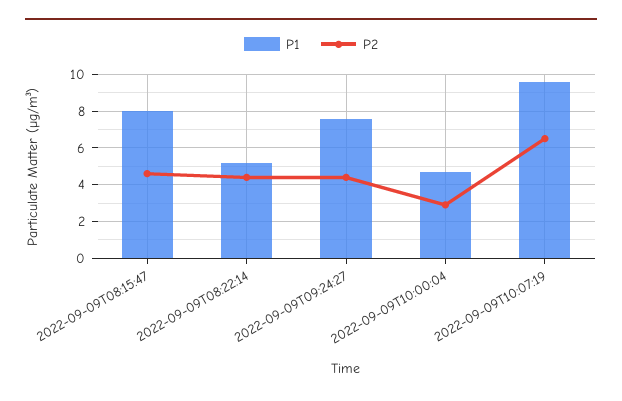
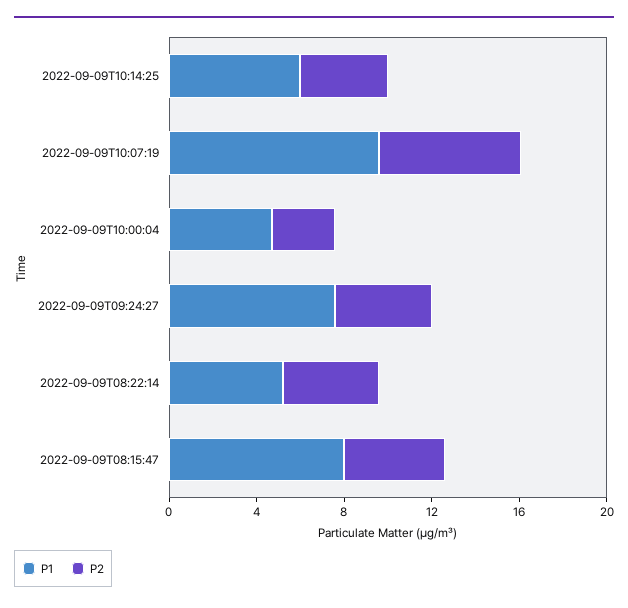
P1, 2022-09-09T10:14:25: none -> 6
P2, 2022-09-09T10:14:25: none -> 4

